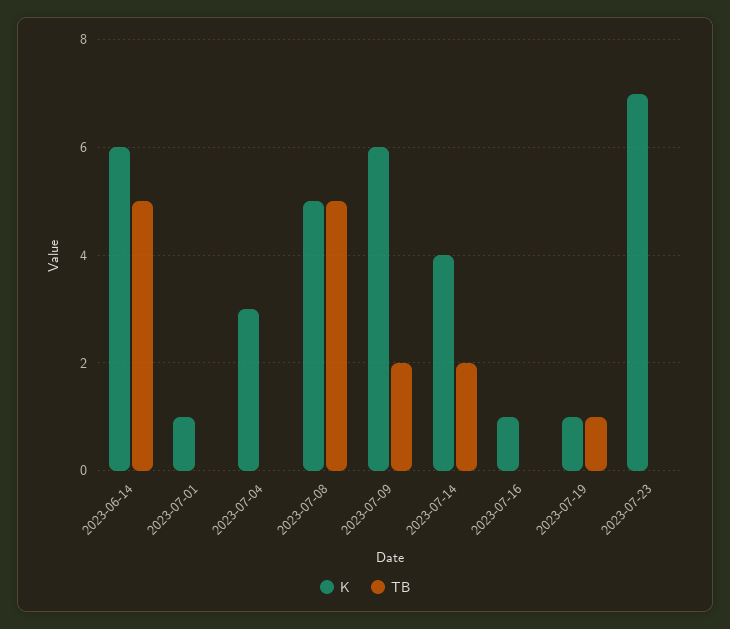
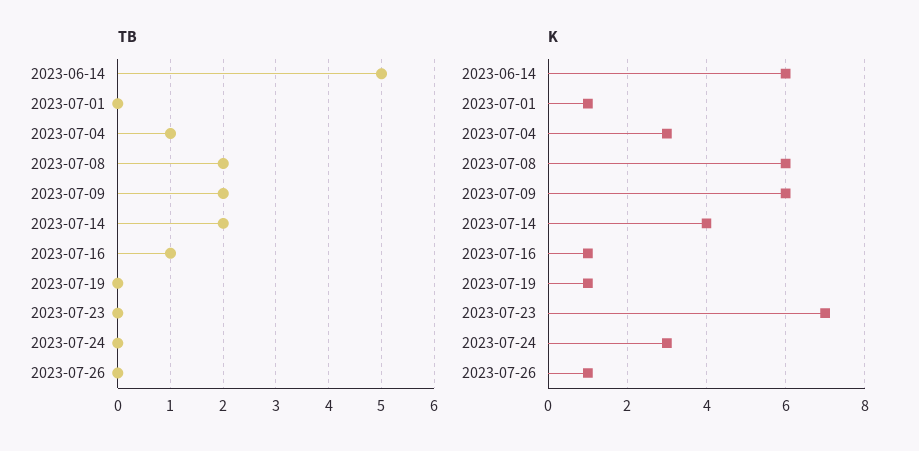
TB, 2023-07-04: 0 -> 1
K, 2023-07-08: 5 -> 6
TB, 2023-07-08: 5 -> 2
TB, 2023-07-16: 0 -> 1
TB, 2023-07-19: 1 -> 0
TB, 2023-07-24: none -> 0
TB, 2023-07-26: none -> 0
K, 2023-07-24: none -> 3
K, 2023-07-26: none -> 1

